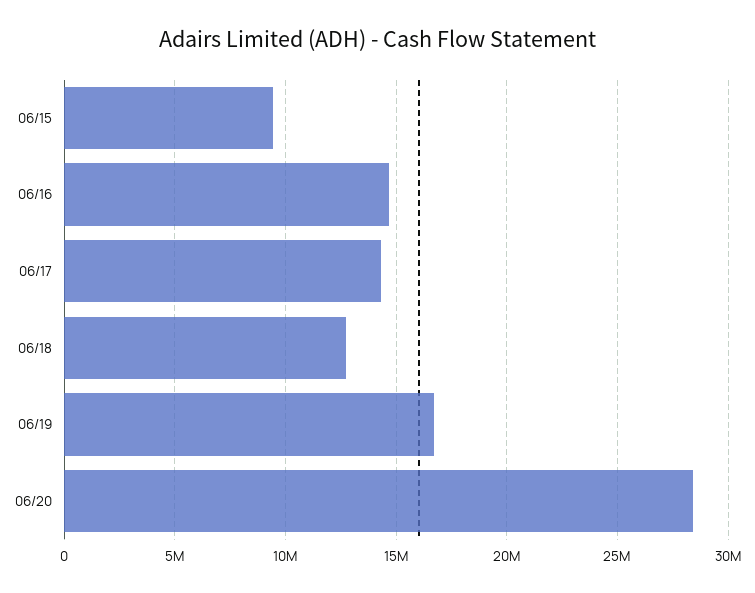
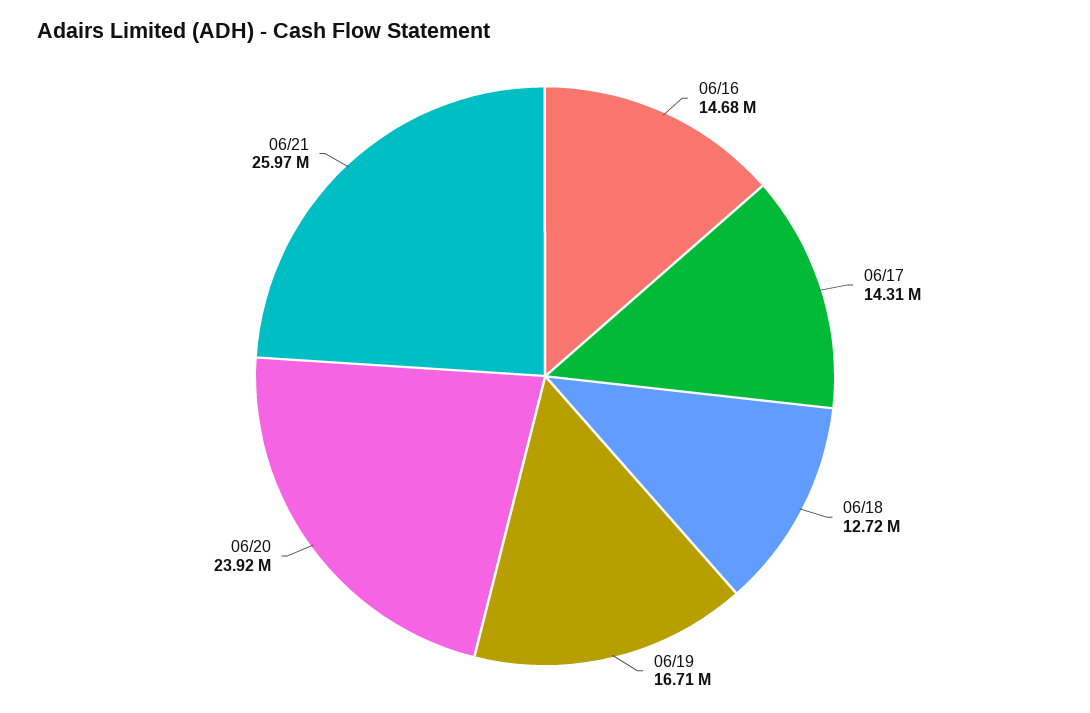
06/15: 9500000 -> none
06/20: 28500000 -> 23920000
06/21: none -> 25970000

